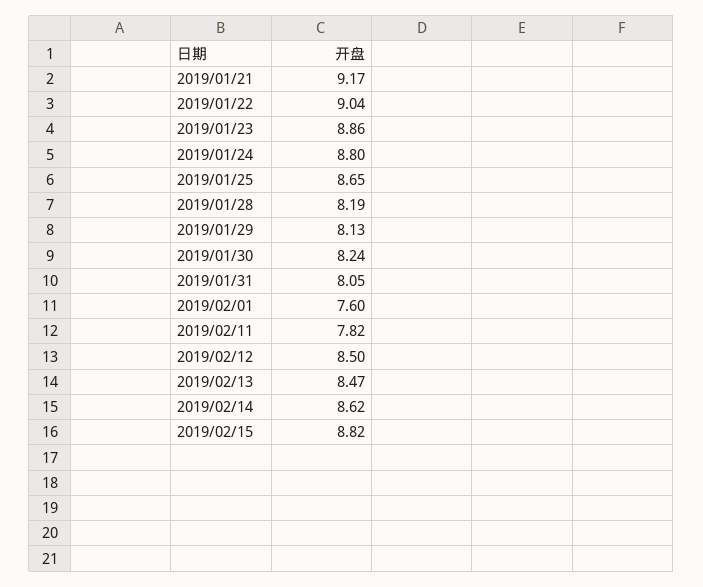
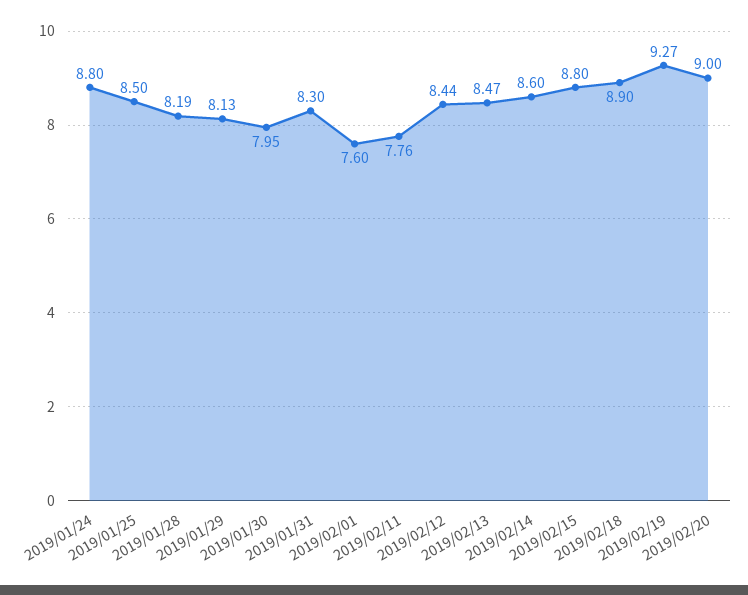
2019/01/21: 9.17 -> none
2019/01/22: 9.04 -> none
2019/01/23: 8.86 -> none
2019/01/25: 8.65 -> 8.5
2019/01/30: 8.24 -> 7.95
2019/01/31: 8.05 -> 8.3
2019/02/11: 7.82 -> 7.76
2019/02/12: 8.5 -> 8.44
2019/02/14: 8.62 -> 8.6
2019/02/15: 8.82 -> 8.8
2019/02/18: none -> 8.9
2019/02/19: none -> 9.27
2019/02/20: none -> 9

